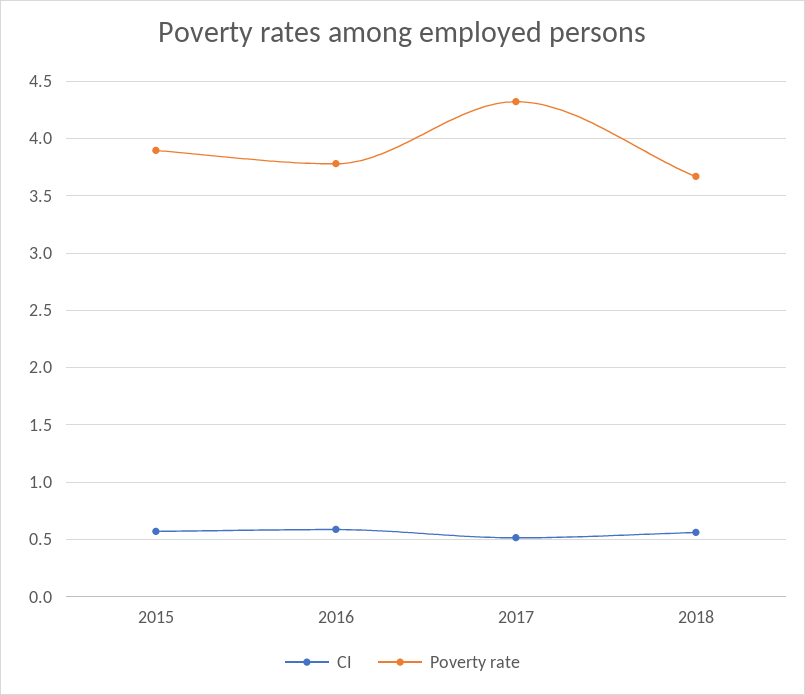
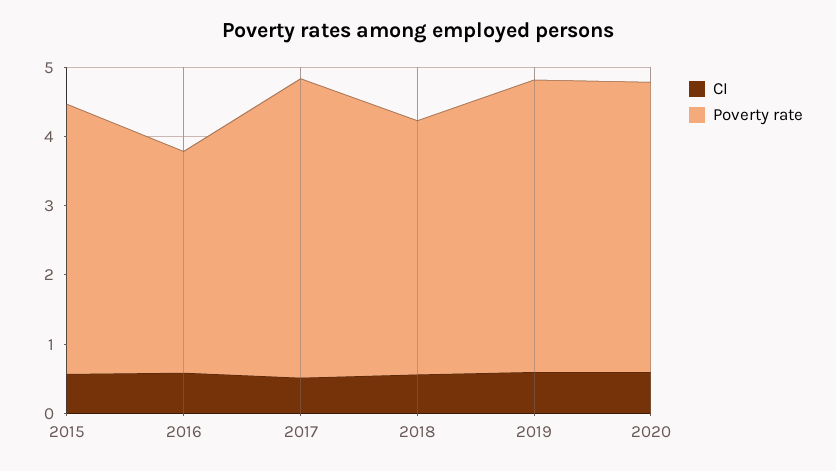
Poverty rate, 2016: 3.8 -> 3.2
CI, 2019: none -> 0.6
Poverty rate, 2019: none -> 4.2
CI, 2020: none -> 0.6
Poverty rate, 2020: none -> 4.2

